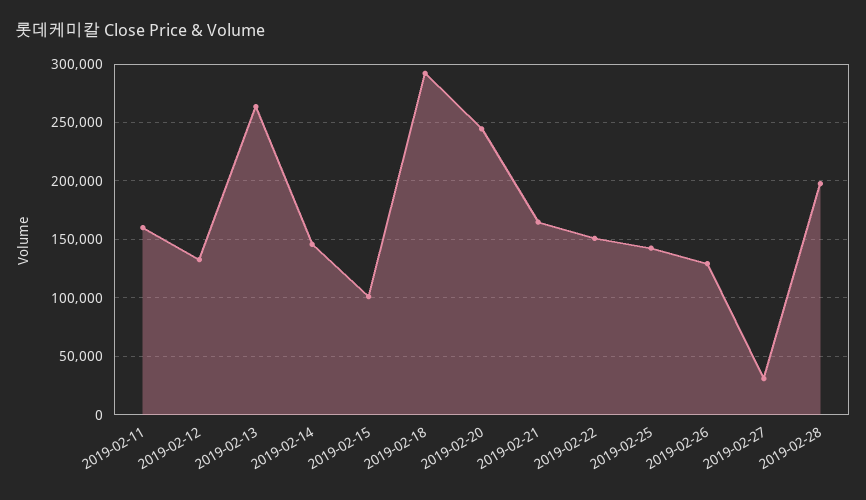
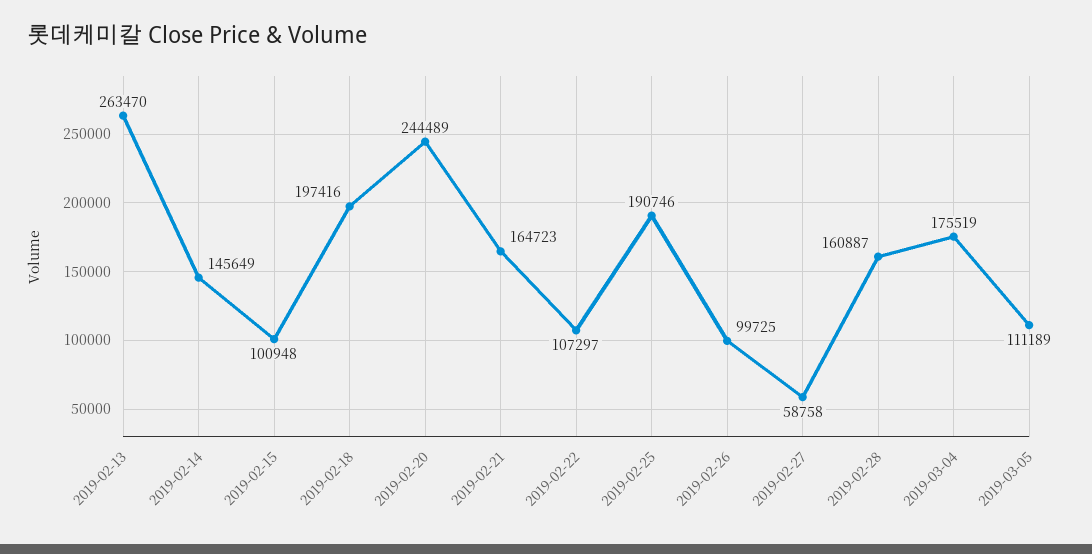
2019-02-11: 160000 -> none
2019-02-12: 130000 -> none
2019-02-18: 290000 -> 197416
2019-02-22: 150000 -> 107297
2019-02-25: 140000 -> 190746
2019-02-26: 130000 -> 99725
2019-02-27: 30000 -> 58758
2019-02-28: 200000 -> 160887
2019-03-04: none -> 175519
2019-03-05: none -> 111189

